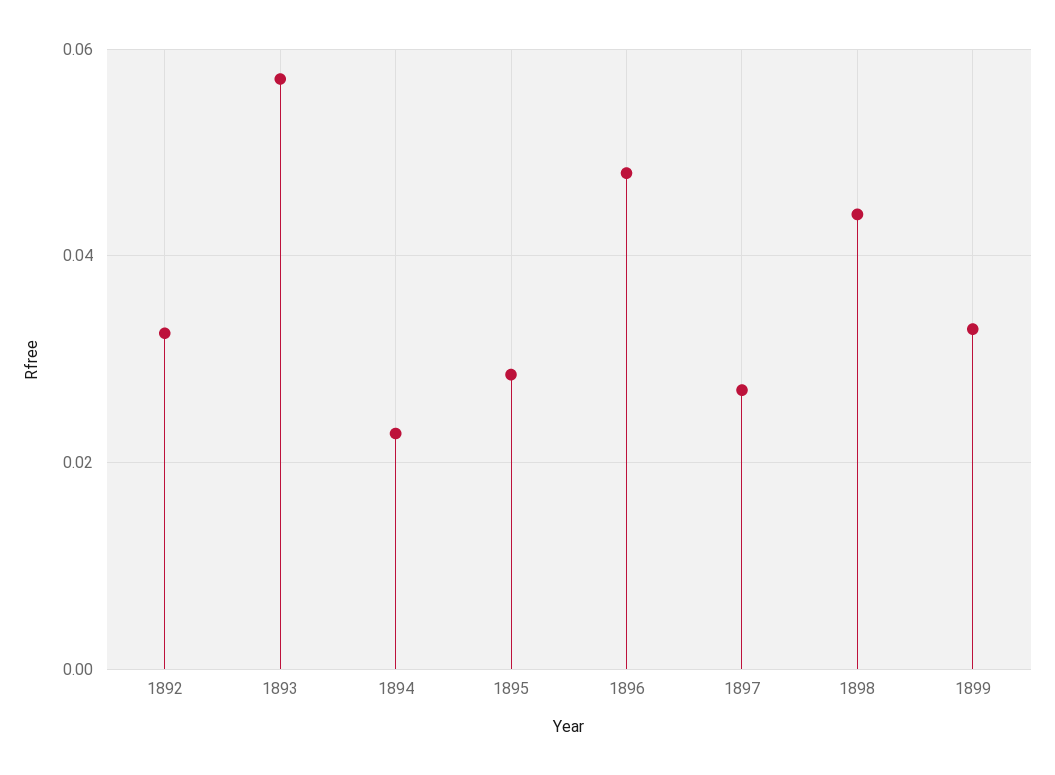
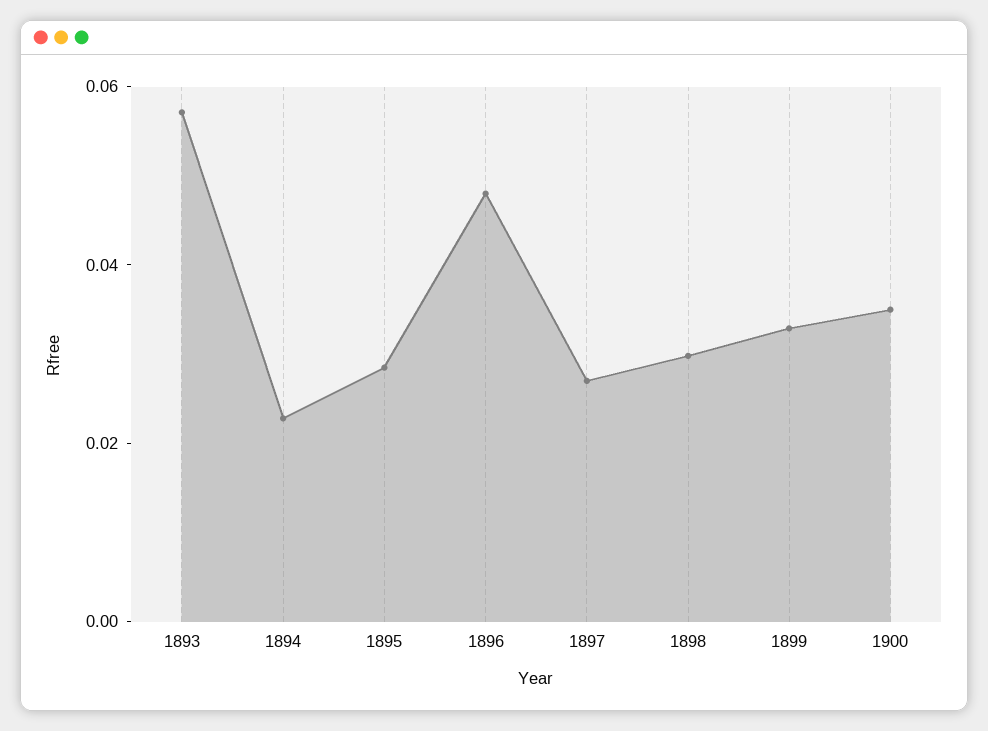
1892: 0.032 -> none
1898: 0.044 -> 0.03
1900: none -> 0.035

